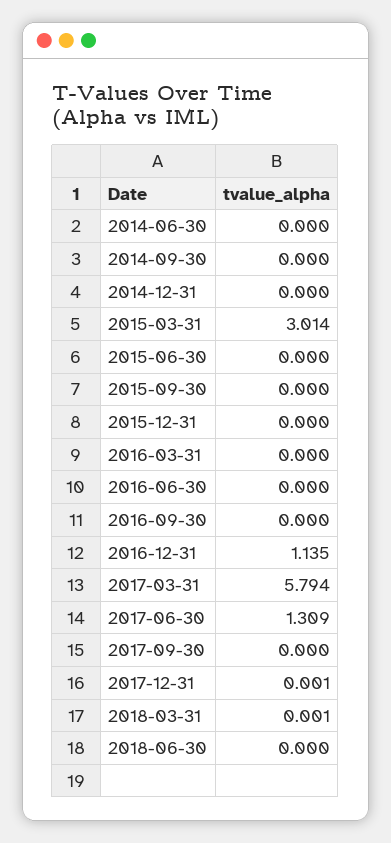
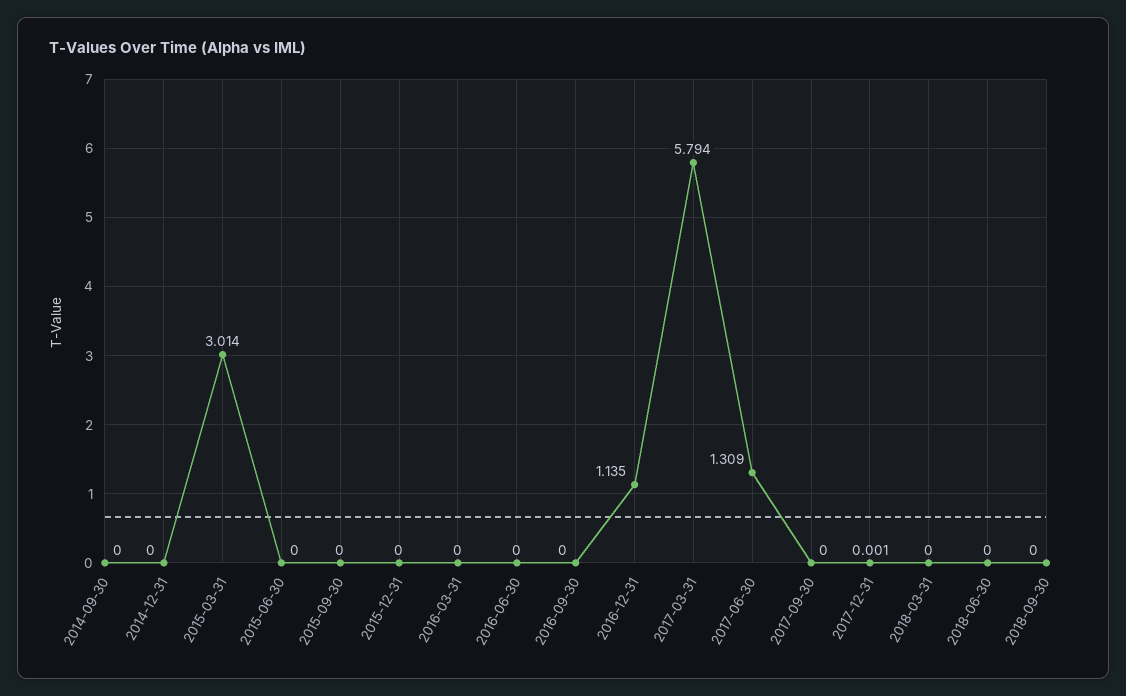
2014-06-30: 0 -> none
2018-03-31: 0.001 -> 0
2018-09-30: none -> 0

